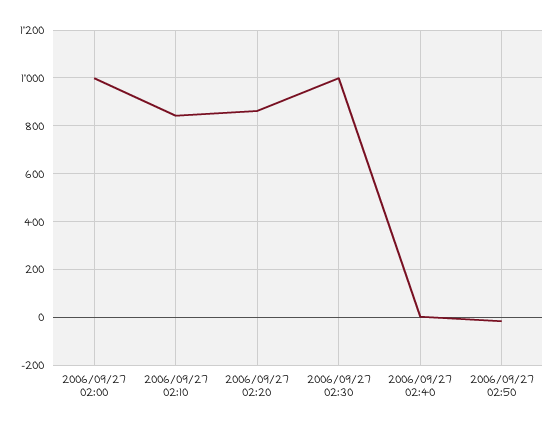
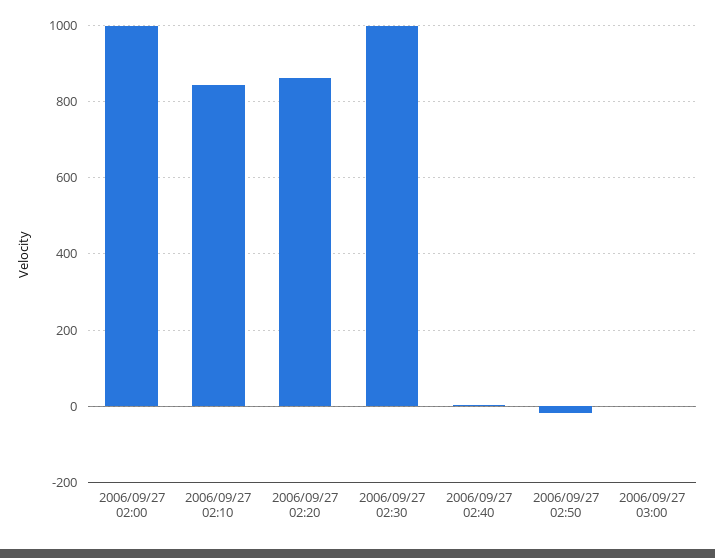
2006/09/27 03:00: none -> 0

